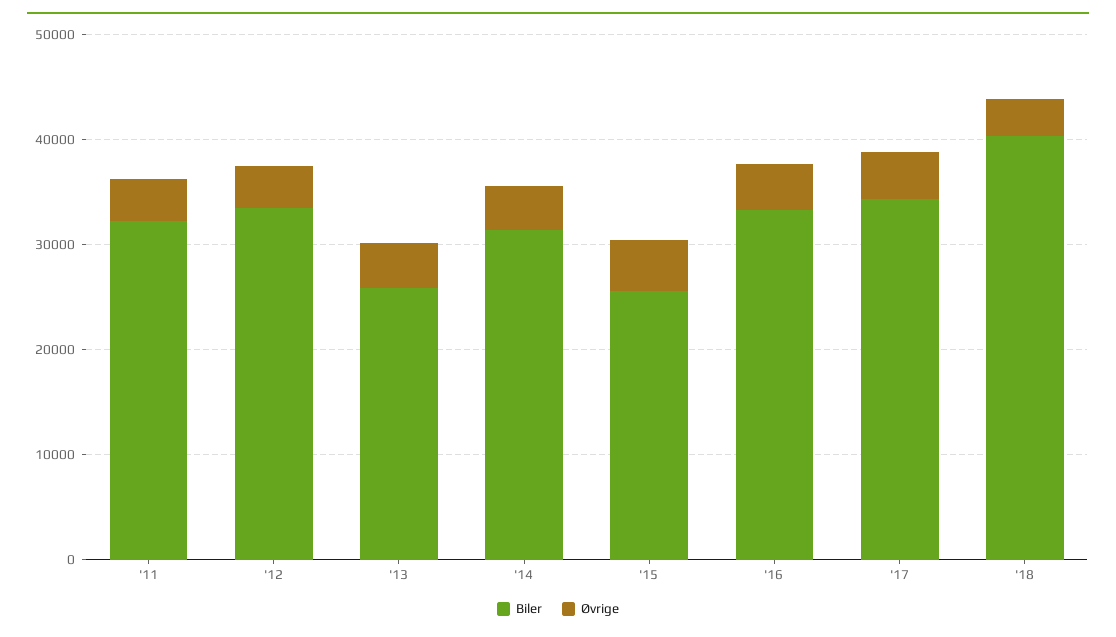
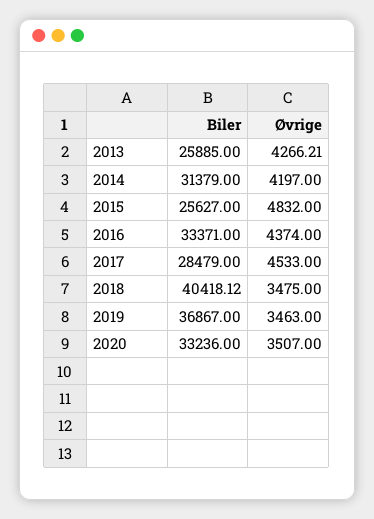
Biler, '11: 32000 -> none
Øvrige, '11: 4000 -> none
Biler, '12: 34000 -> none
Øvrige, '12: 4000 -> none
Biler, '17: 34000 -> 28479
Biler, 2019: none -> 36867
Øvrige, 2019: none -> 3463
Biler, 2020: none -> 33236
Øvrige, 2020: none -> 3507

